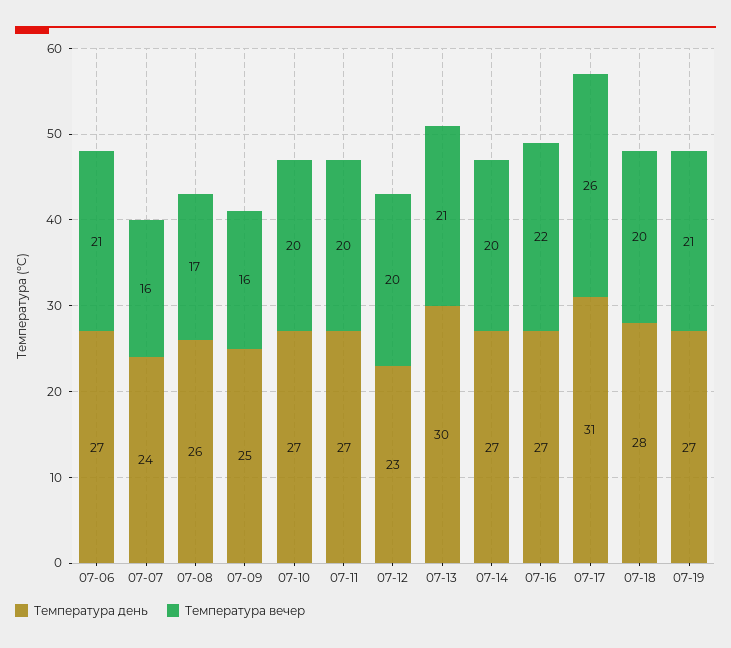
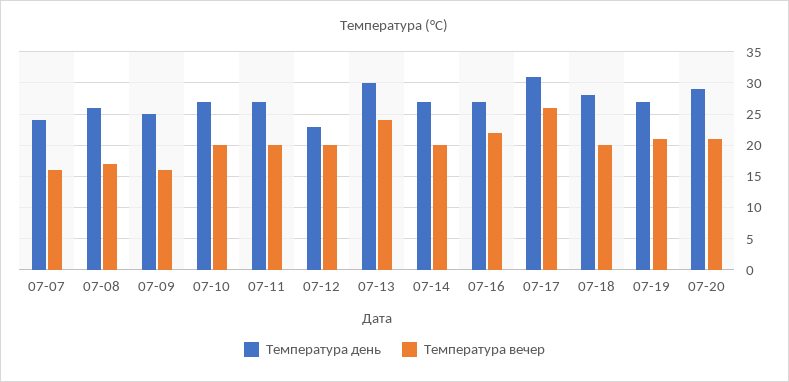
Температура день, 07-06: 27 -> none
Температура вечер, 07-06: 21 -> none
Температура вечер, 07-13: 21 -> 24
Температура день, 07-20: none -> 29
Температура вечер, 07-20: none -> 21

